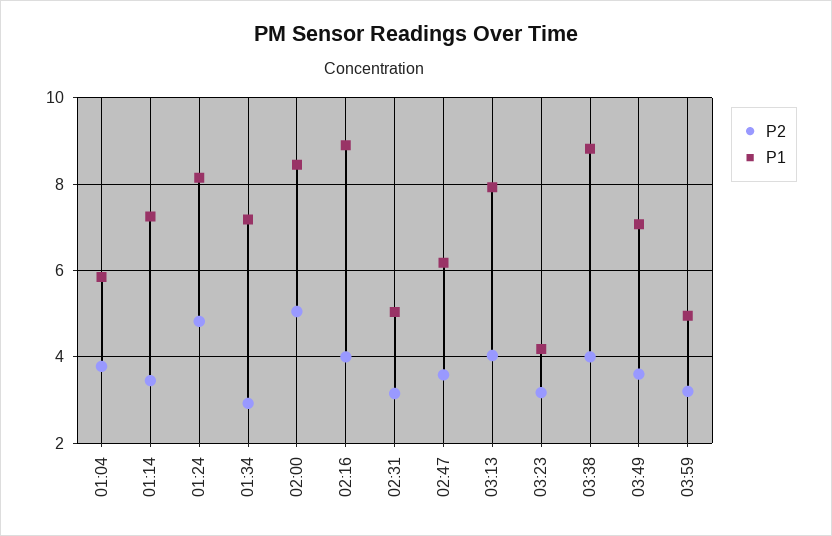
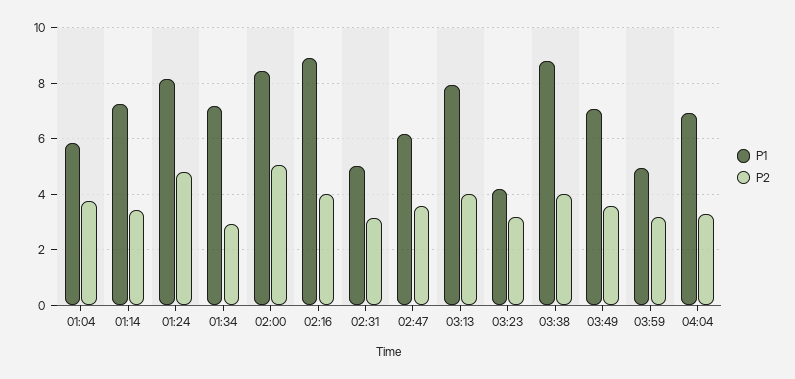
P1, 04:04: none -> 7
P2, 04:04: none -> 3.25

